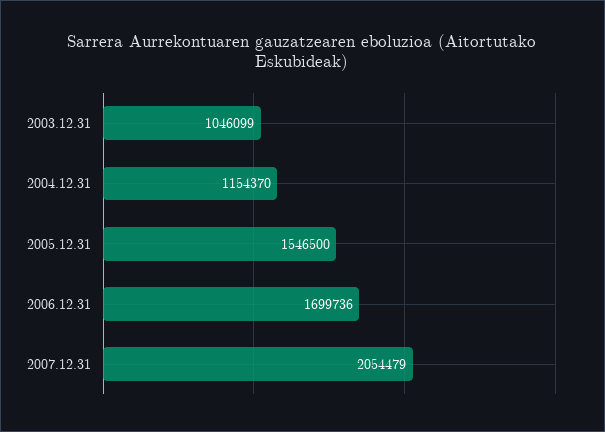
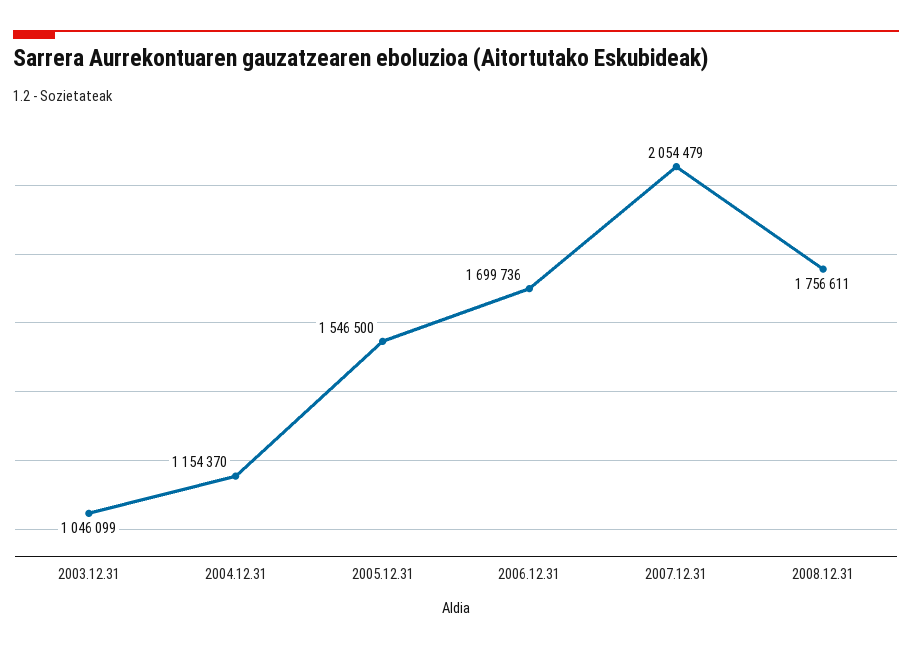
2008.12.31: none -> 1756611

